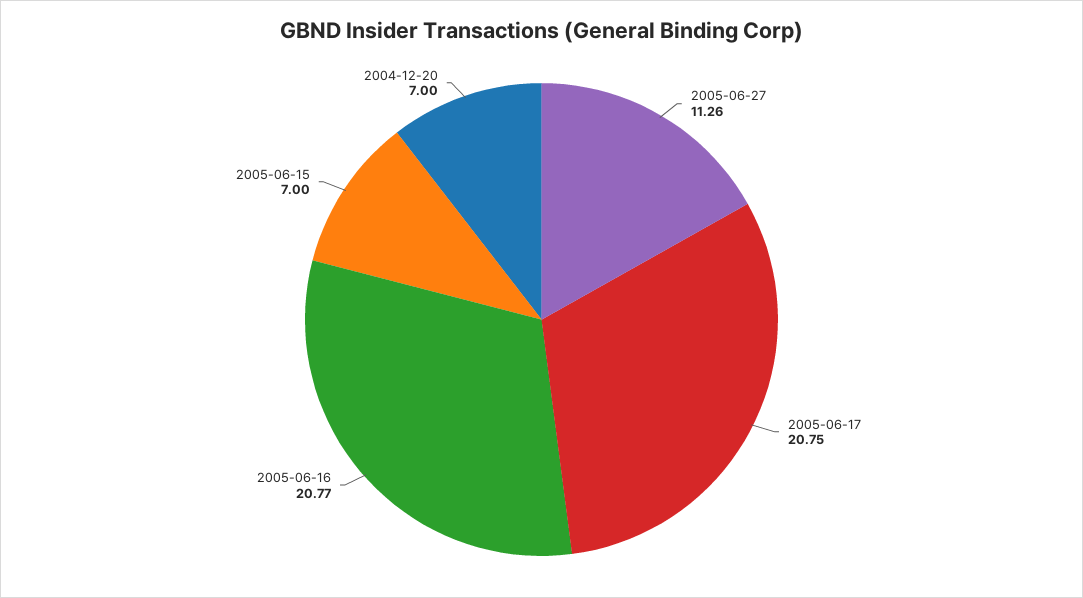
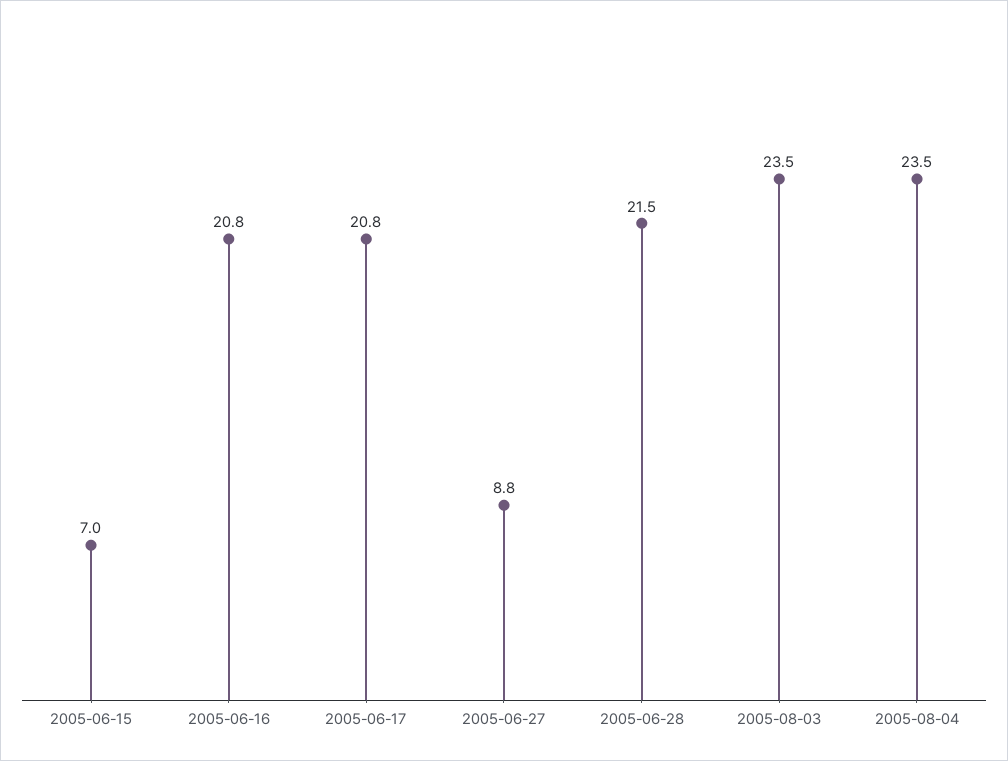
2005-06-27: 11.26 -> 8.8
2004-12-20: 7 -> none
2005-06-28: none -> 21.5
2005-08-03: none -> 23.5
2005-08-04: none -> 23.5

